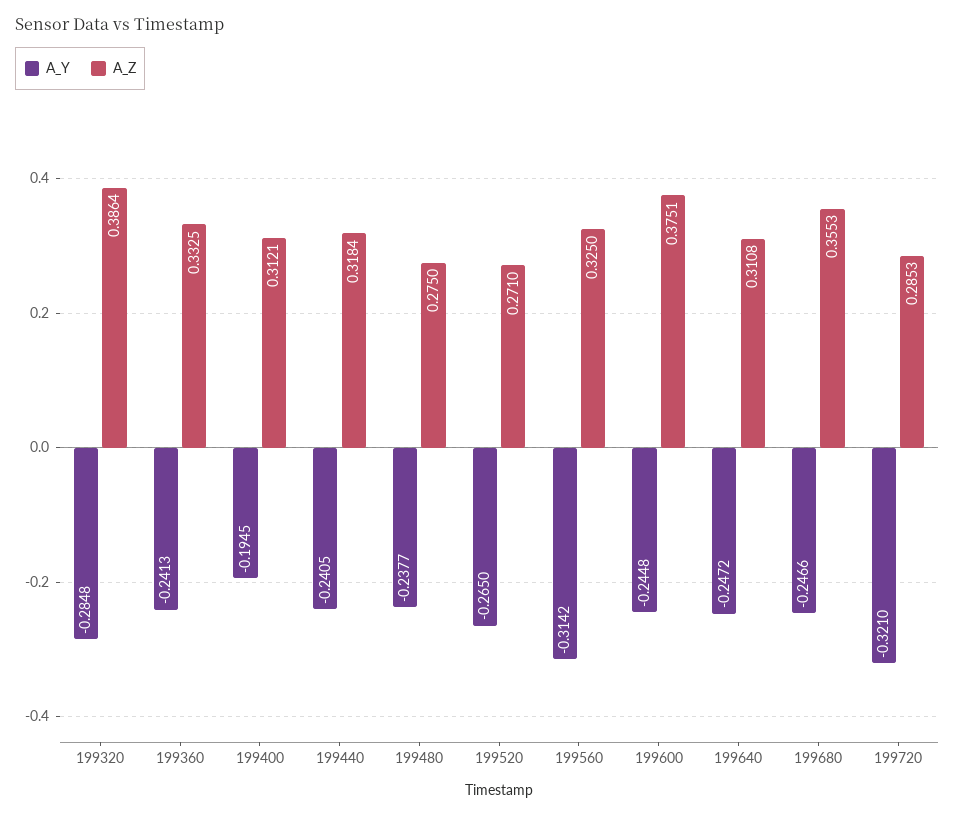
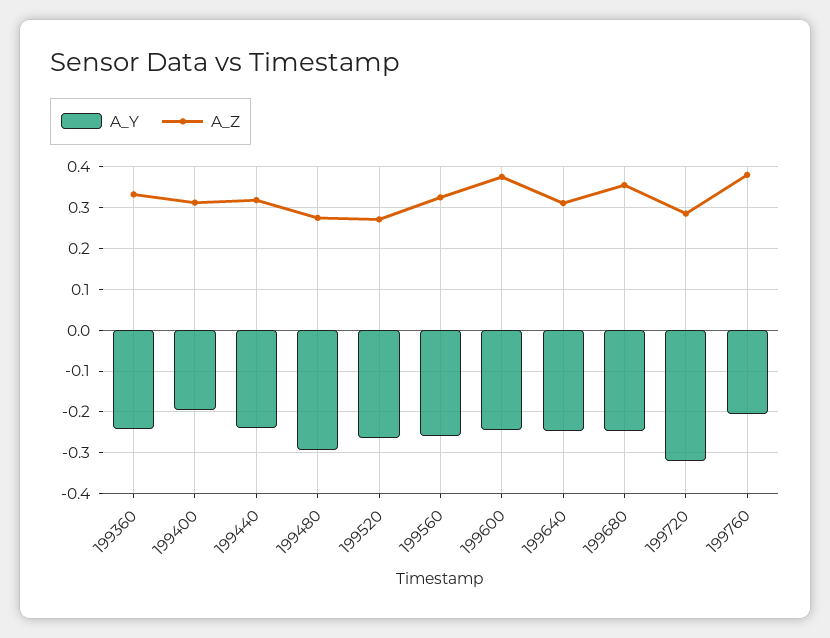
A_Y, 199320: -0.2848 -> none
A_Z, 199320: 0.3864 -> none
A_Y, 199480: -0.2377 -> -0.3
A_Y, 199560: -0.3142 -> -0.26
A_Y, 199760: none -> -0.2
A_Z, 199760: none -> 0.38

